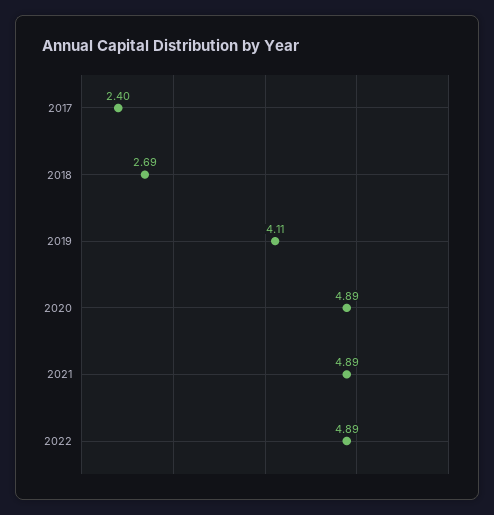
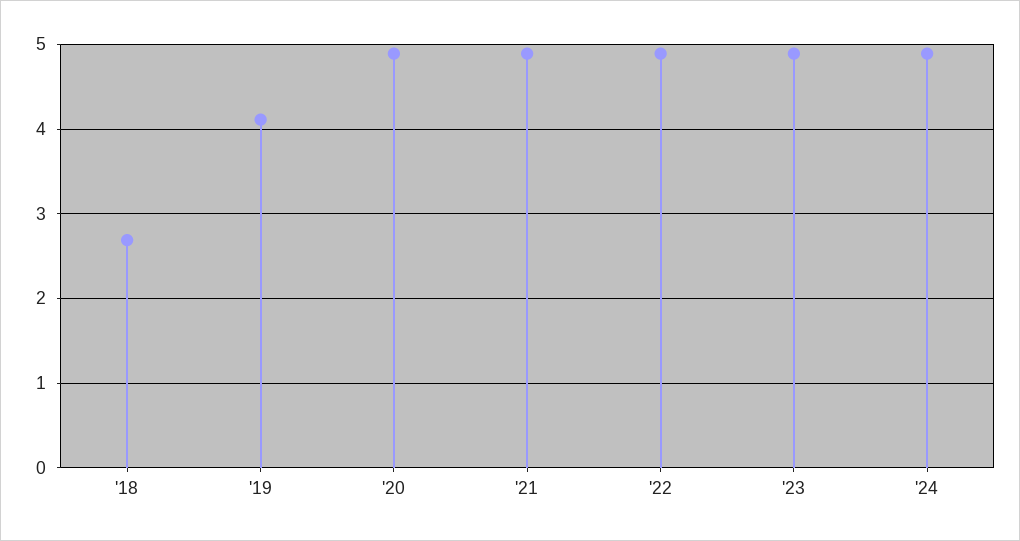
2017: 2.4 -> none
'23: none -> 4.9
'24: none -> 4.9

